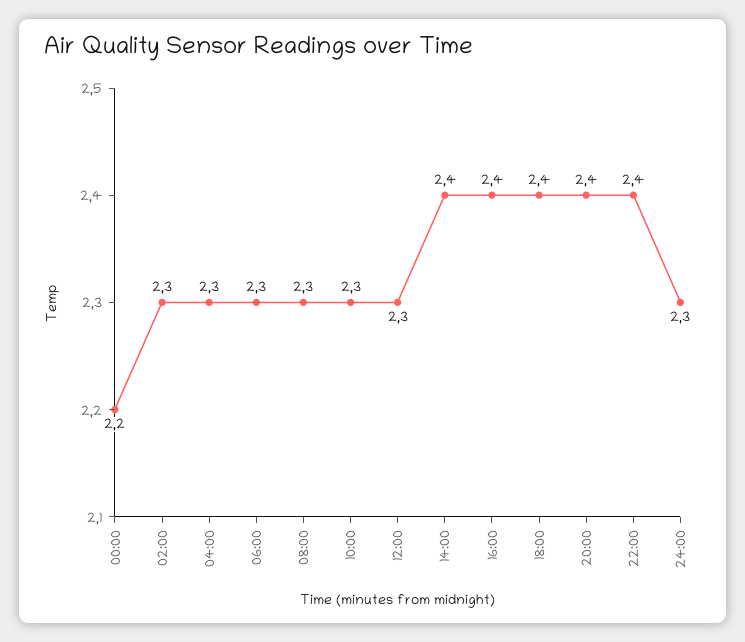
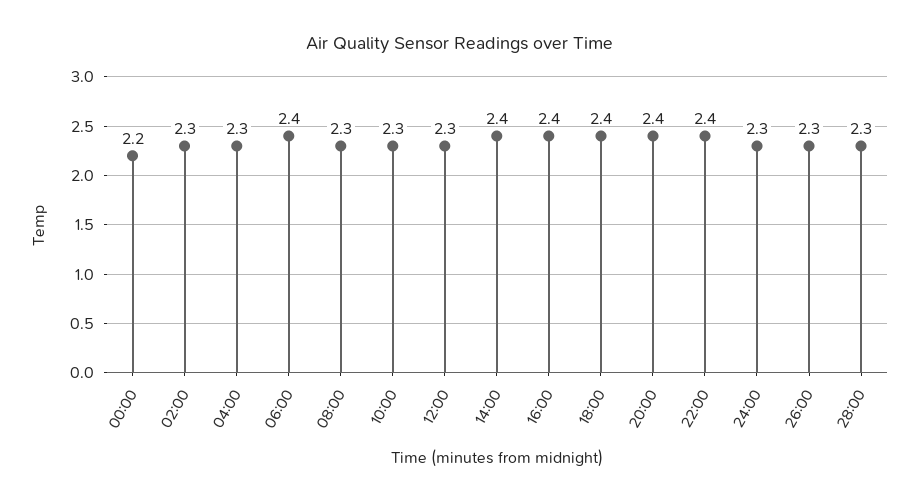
06:00: 2.3 -> 2.4
26:00: none -> 2.3
28:00: none -> 2.3

